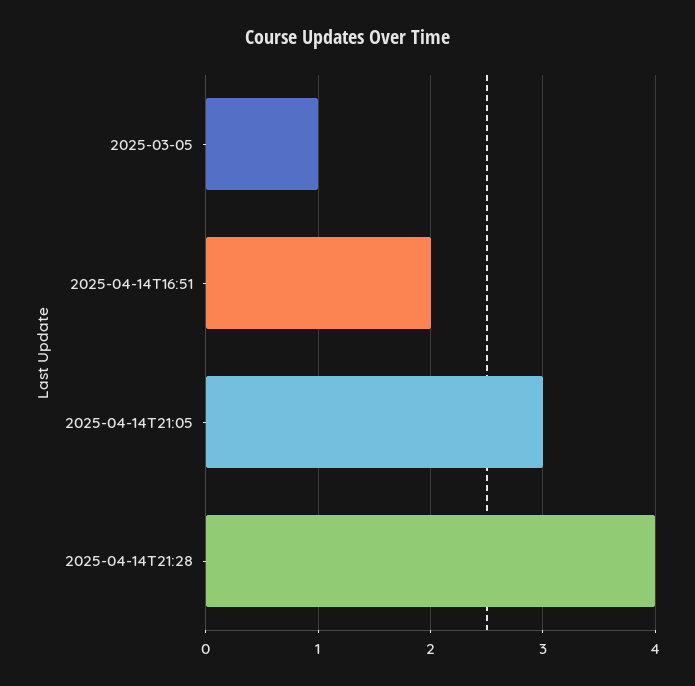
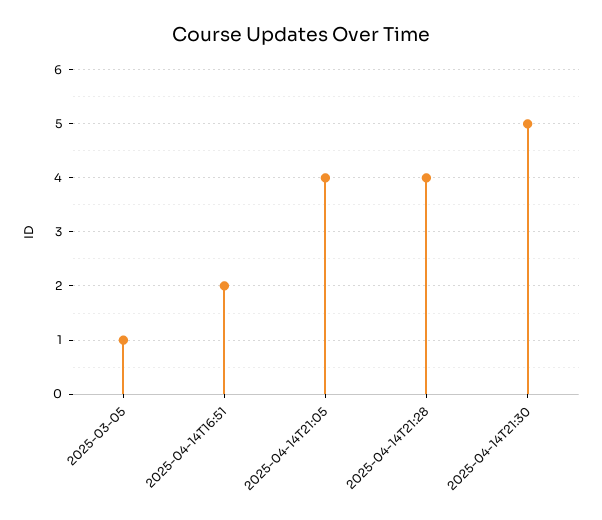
2025-04-14T21:05: 3 -> 4
2025-04-14T21:30: none -> 5

